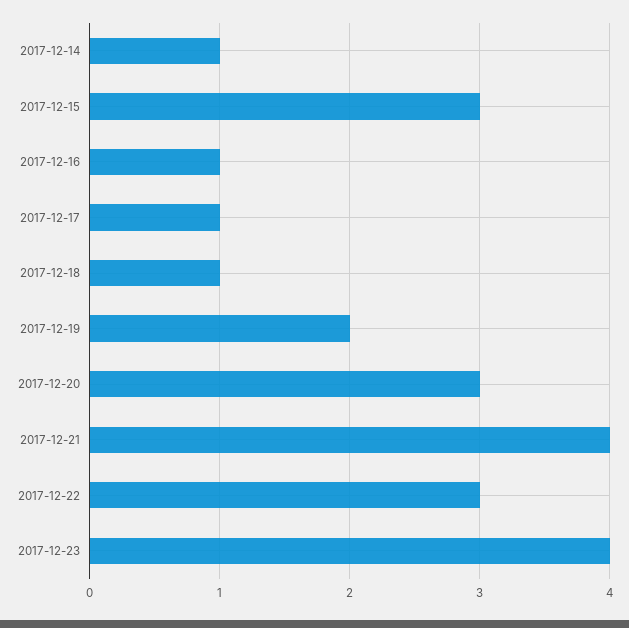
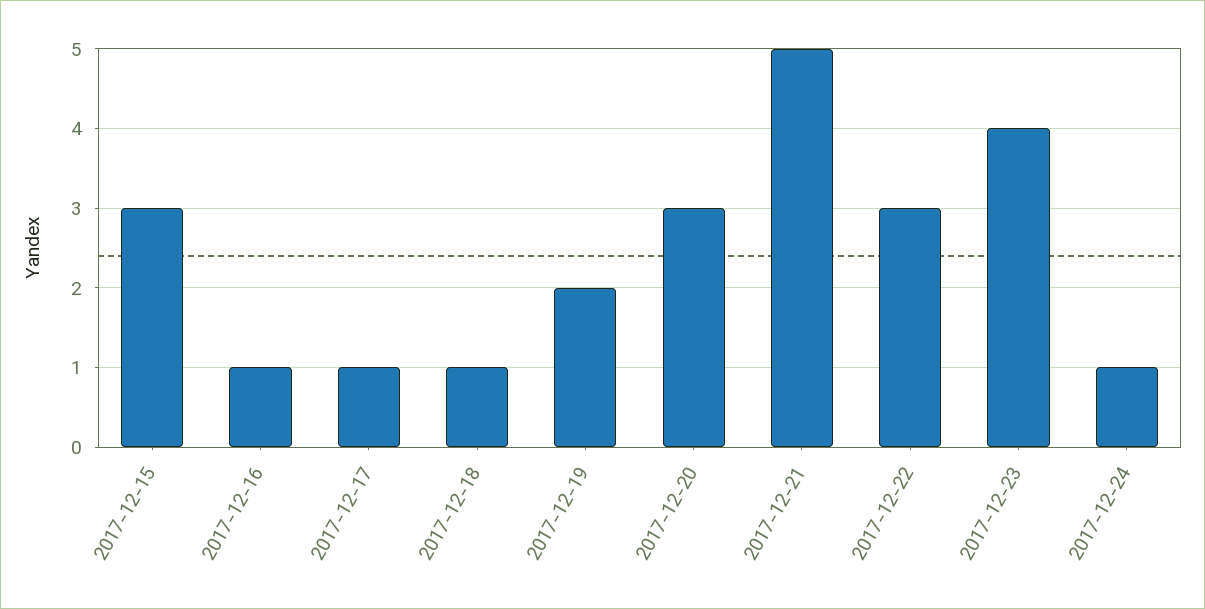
2017-12-14: 1 -> none
2017-12-21: 4 -> 5
2017-12-24: none -> 1

